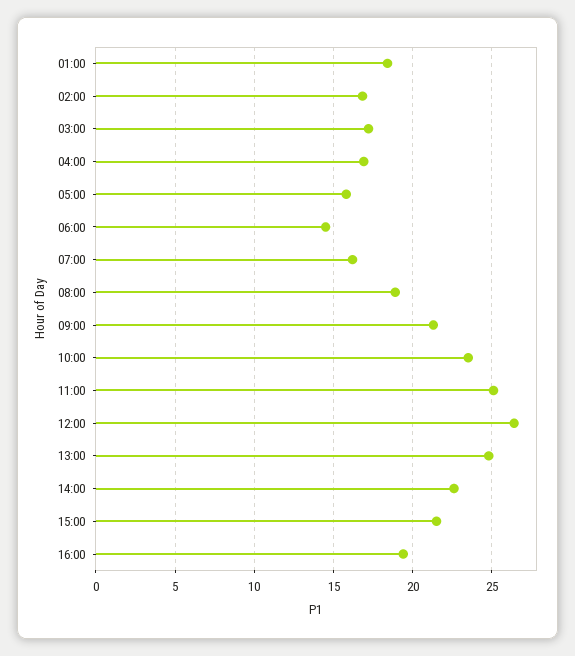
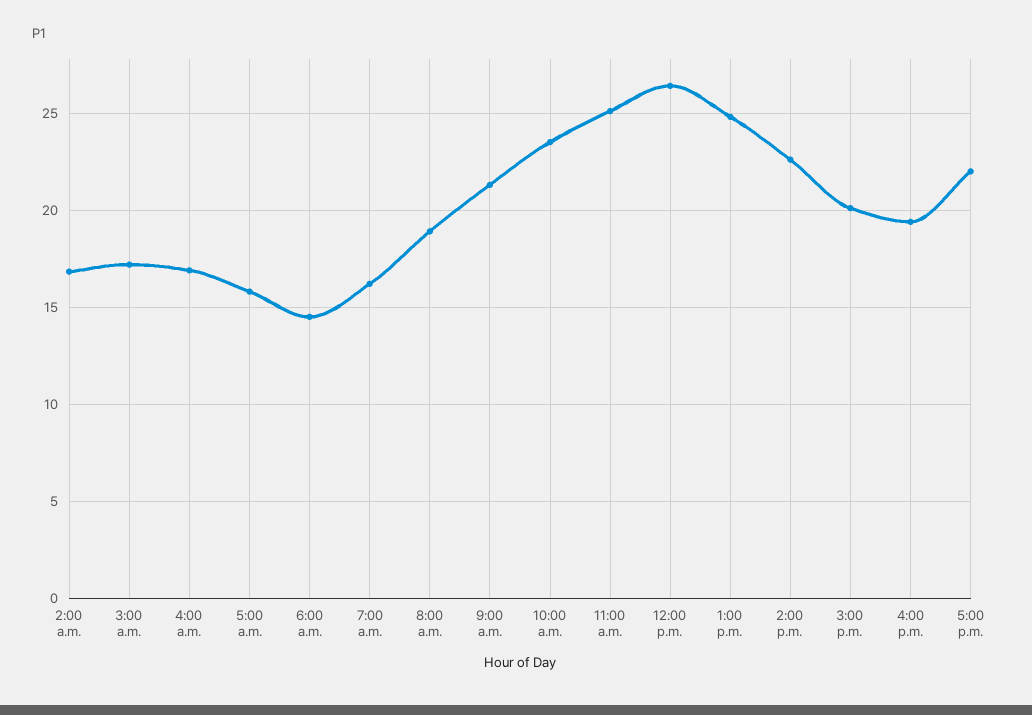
01:00: 18.5 -> none
15:00: 21.5 -> 20
5:00 p.m.: none -> 22

